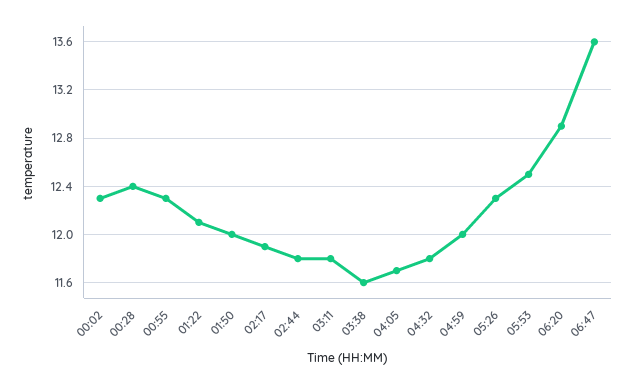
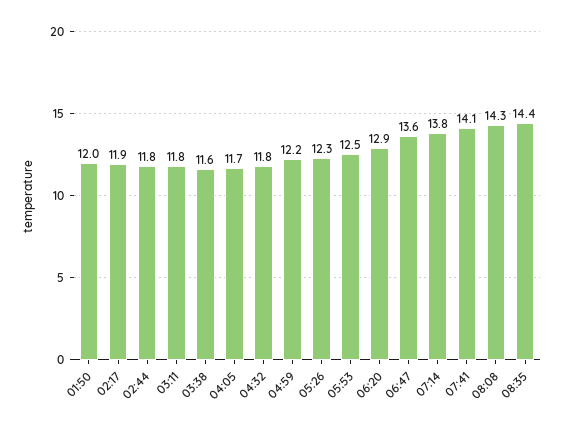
00:02: 12.3 -> none
00:28: 12.4 -> none
00:55: 12.3 -> none
01:22: 12.1 -> none
04:59: 12 -> 12.2
07:14: none -> 13.8
07:41: none -> 14.1
08:08: none -> 14.3
08:35: none -> 14.4

